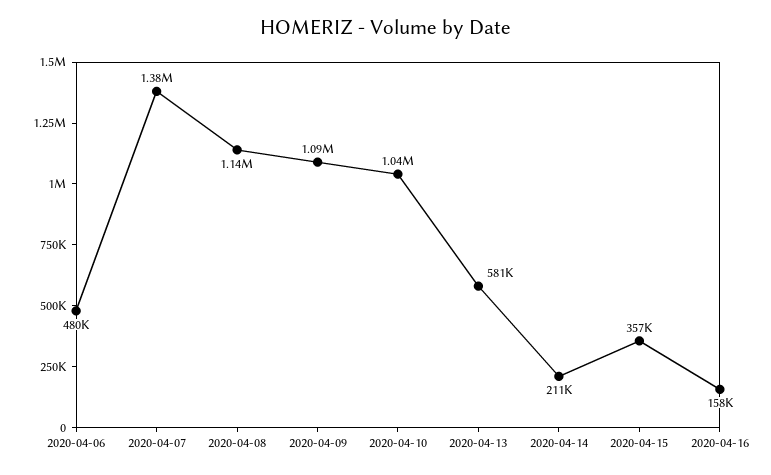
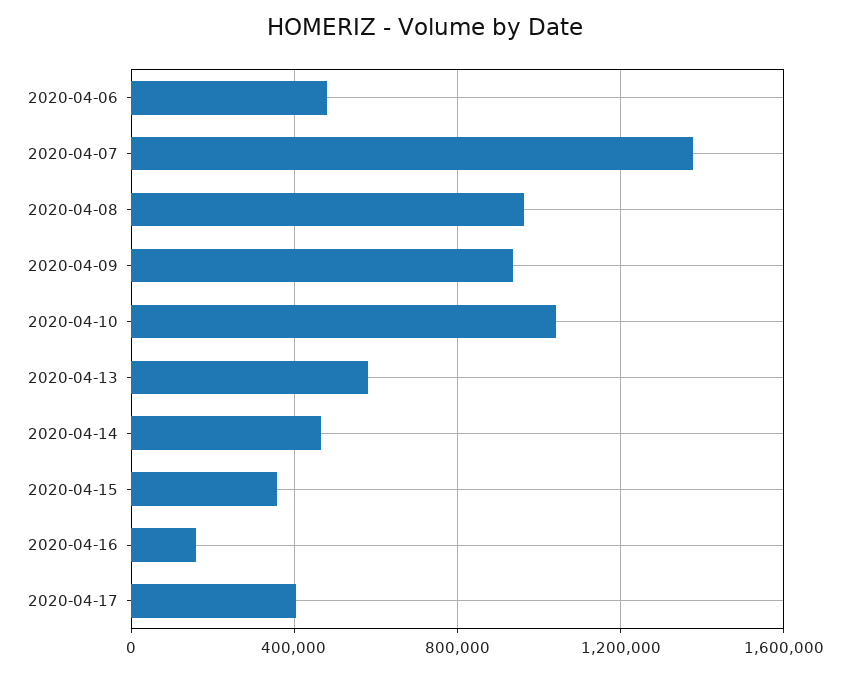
2020-04-08: 1140000 -> 950000
2020-04-09: 1090000 -> 950000
2020-04-14: 211000 -> 450000
2020-04-17: none -> 400000

